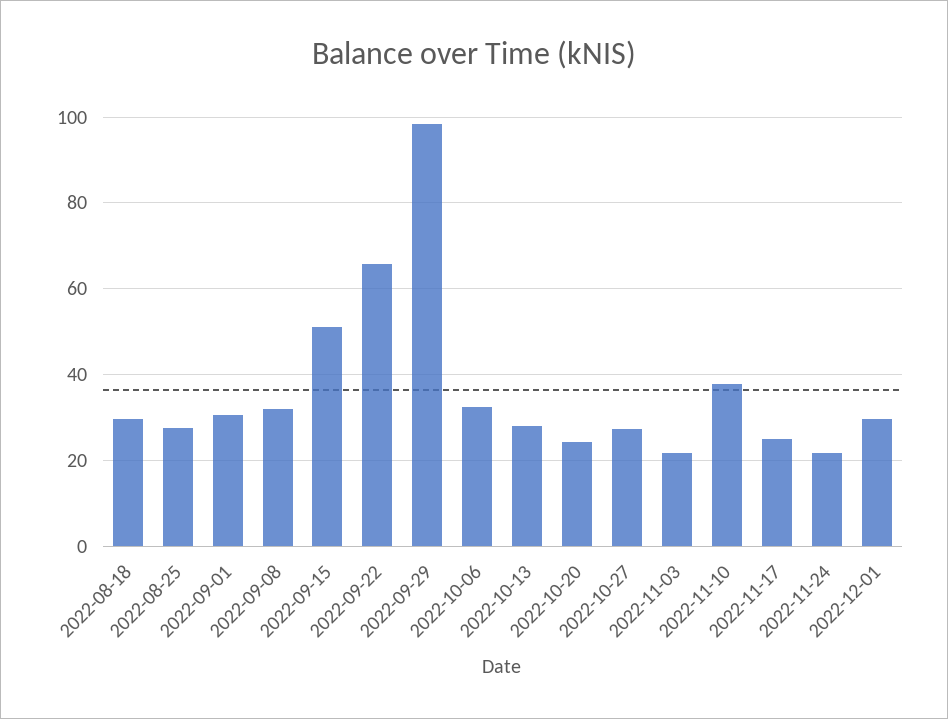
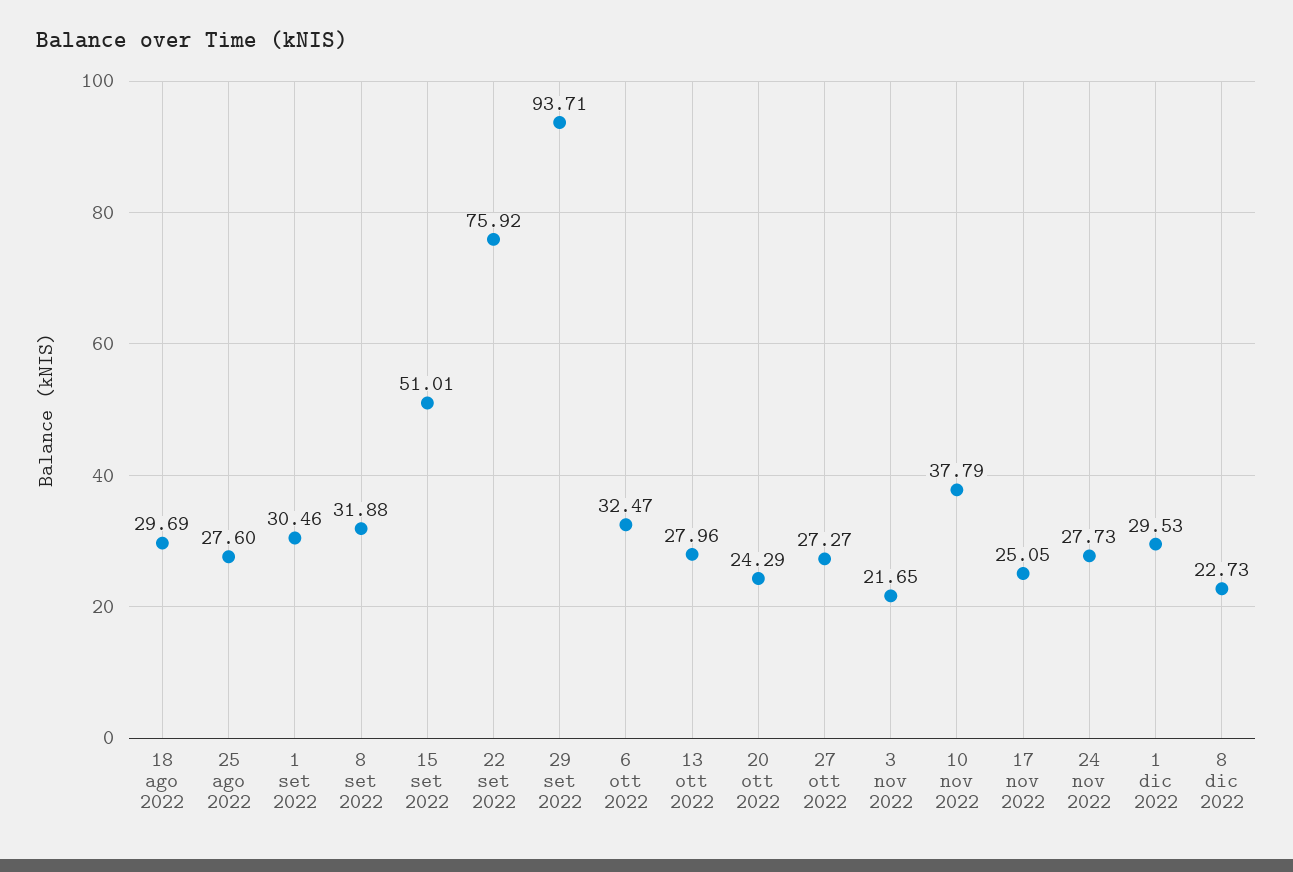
2022-09-22: 66 -> 75.92
2022-09-29: 98 -> 93.71
2022-11-24: 22 -> 27.73
8 dic 2022: none -> 22.73

